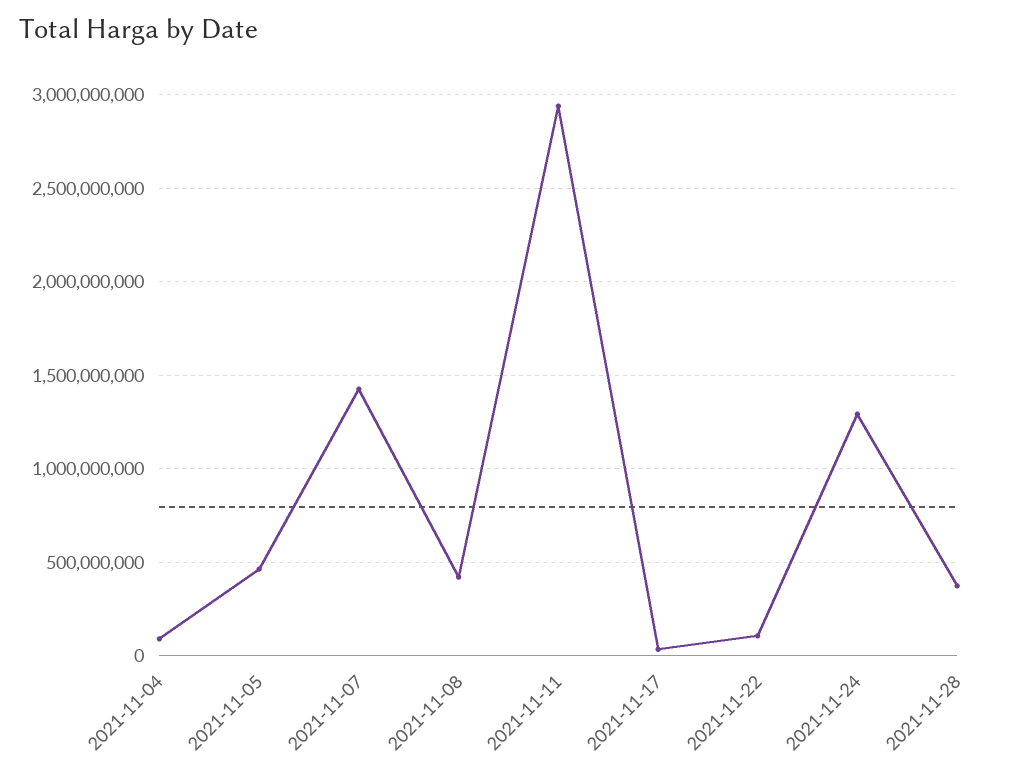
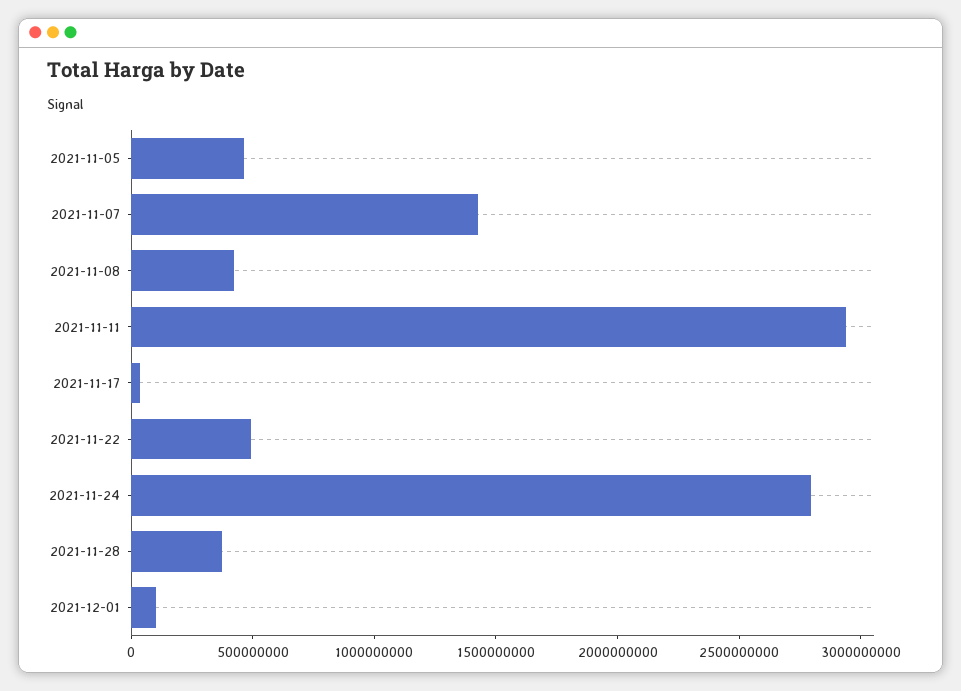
2021-11-04: 100000000 -> none
2021-11-22: 100000000 -> 500000000
2021-11-24: 1300000000 -> 2800000000
2021-12-01: none -> 100000000

